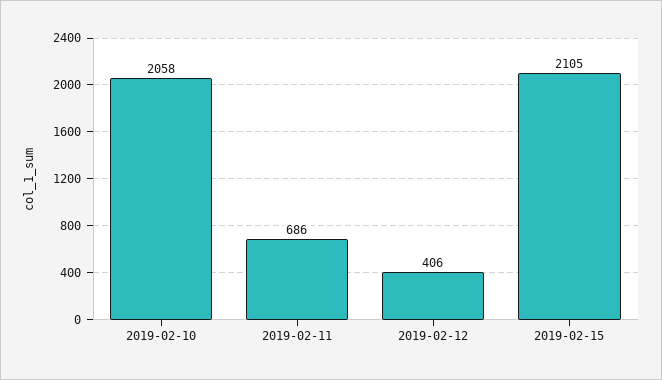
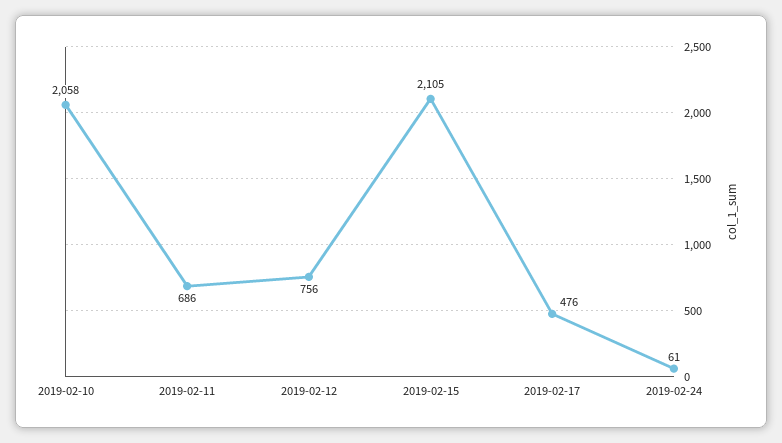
2019-02-12: 406 -> 756
2019-02-17: none -> 476
2019-02-24: none -> 61

